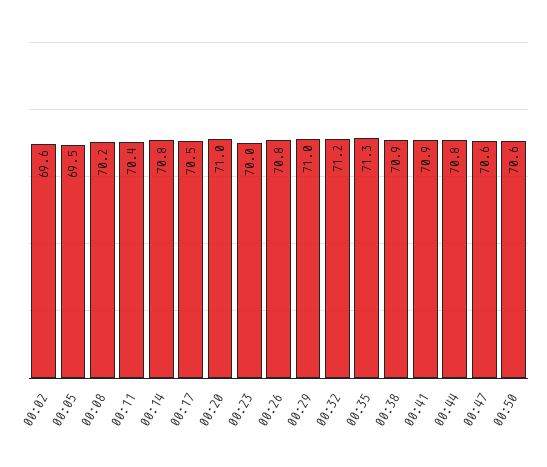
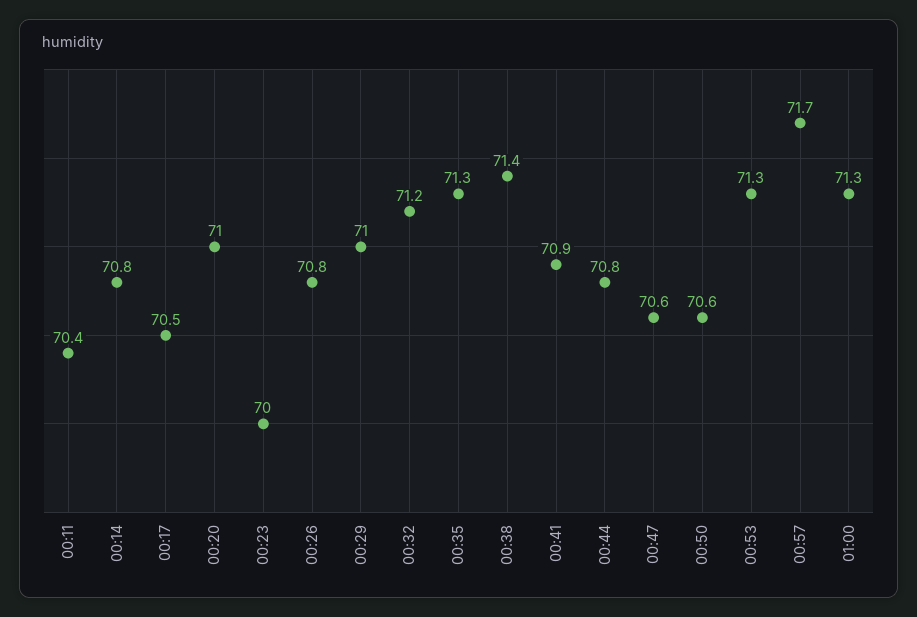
00:02: 69.6 -> none
00:05: 69.5 -> none
00:08: 70.2 -> none
00:38: 70.9 -> 71.4
00:53: none -> 71.3
00:57: none -> 71.7
01:00: none -> 71.3

